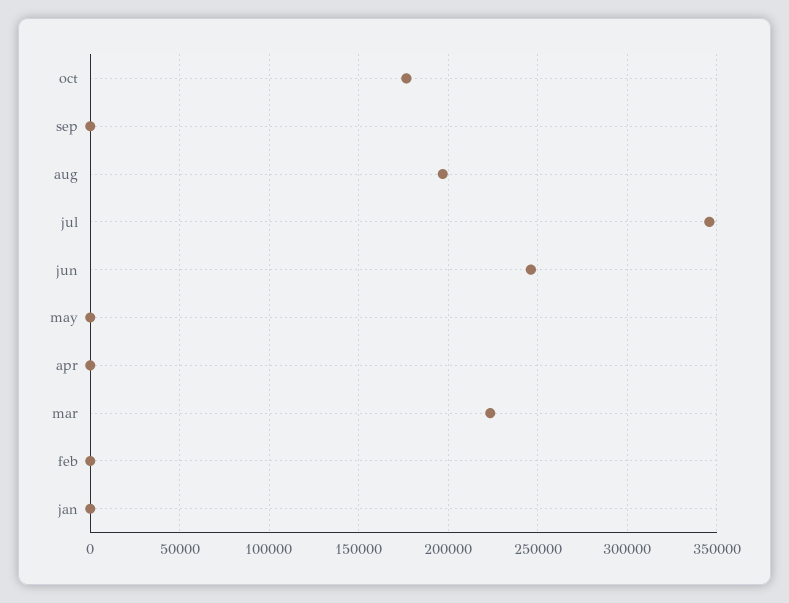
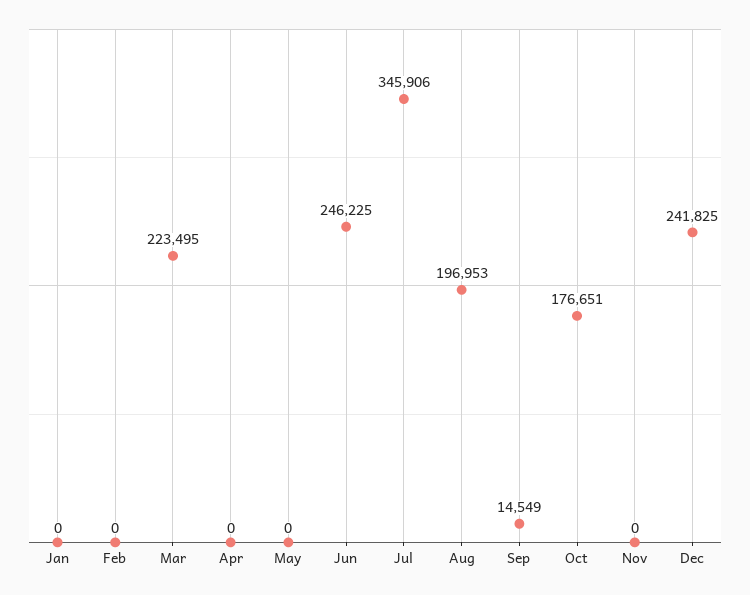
sep: 0 -> 14549
Nov: none -> 0
Dec: none -> 241825

